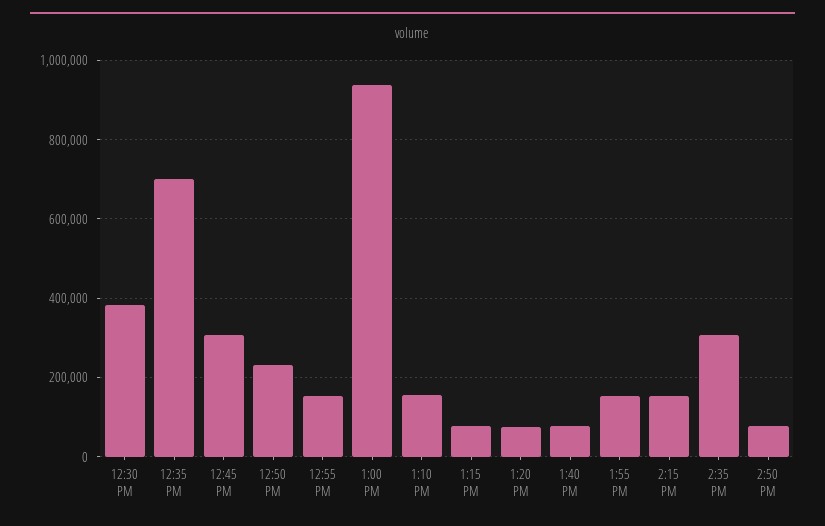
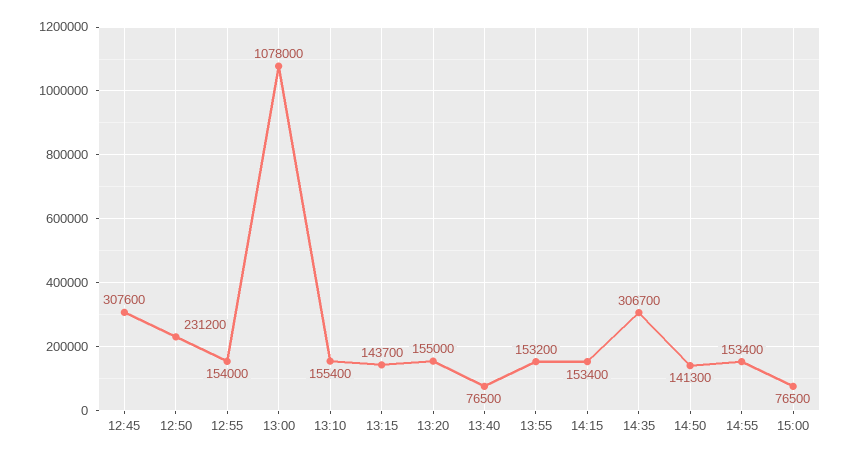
12:30 PM: 380000 -> none
12:35 PM: 700000 -> none
1:00 PM: 940000 -> 1078000
1:15 PM: 80000 -> 143700
1:20 PM: 80000 -> 155000
2:50 PM: 80000 -> 141300
14:55: none -> 153400
15:00: none -> 76500

